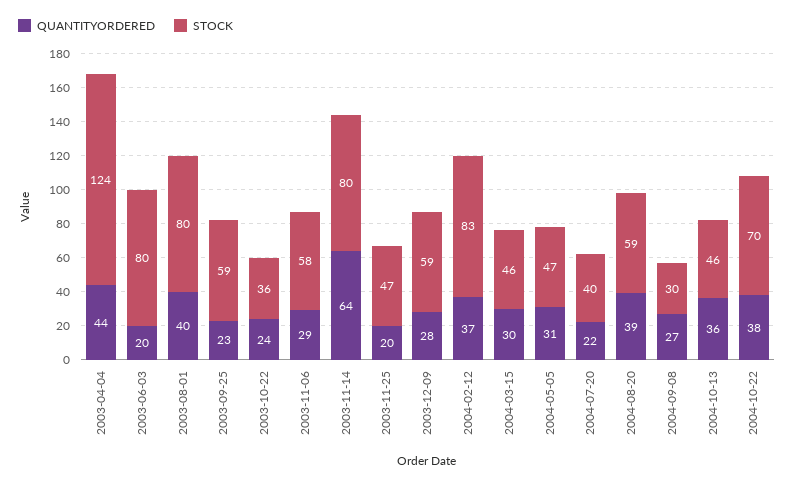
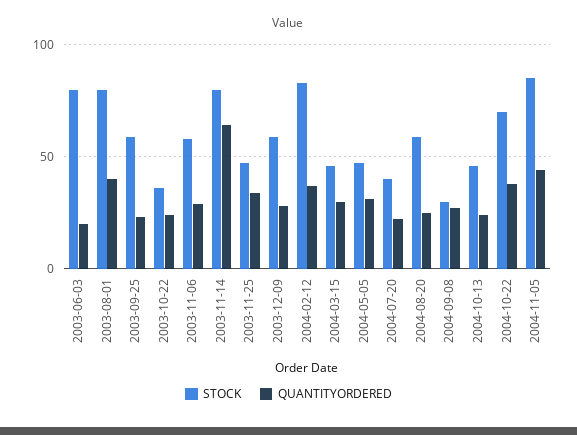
QUANTITYORDERED, 2003-04-04: 44 -> none
STOCK, 2003-04-04: 124 -> none
QUANTITYORDERED, 2003-11-25: 20 -> 35
QUANTITYORDERED, 2004-08-20: 39 -> 25
QUANTITYORDERED, 2004-10-13: 36 -> 25
STOCK, 2004-11-05: none -> 85
QUANTITYORDERED, 2004-11-05: none -> 45

